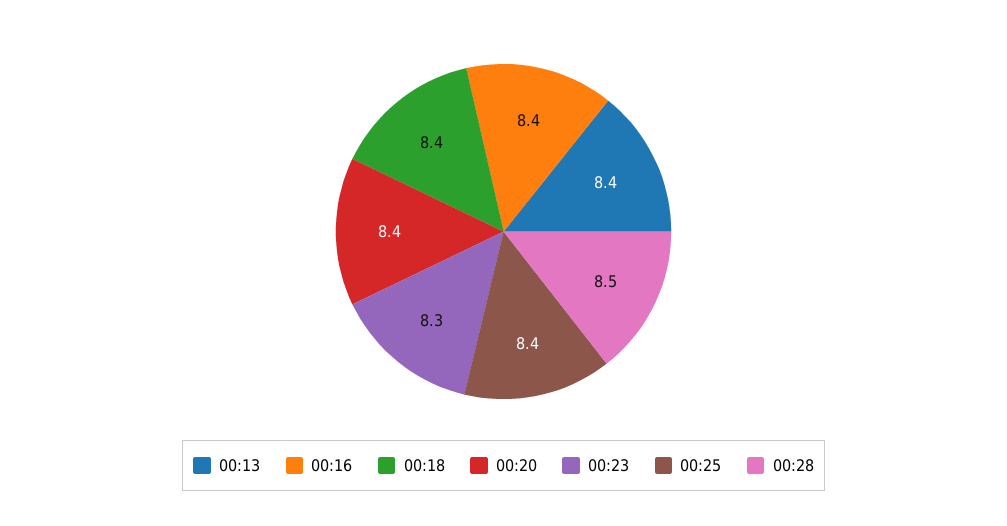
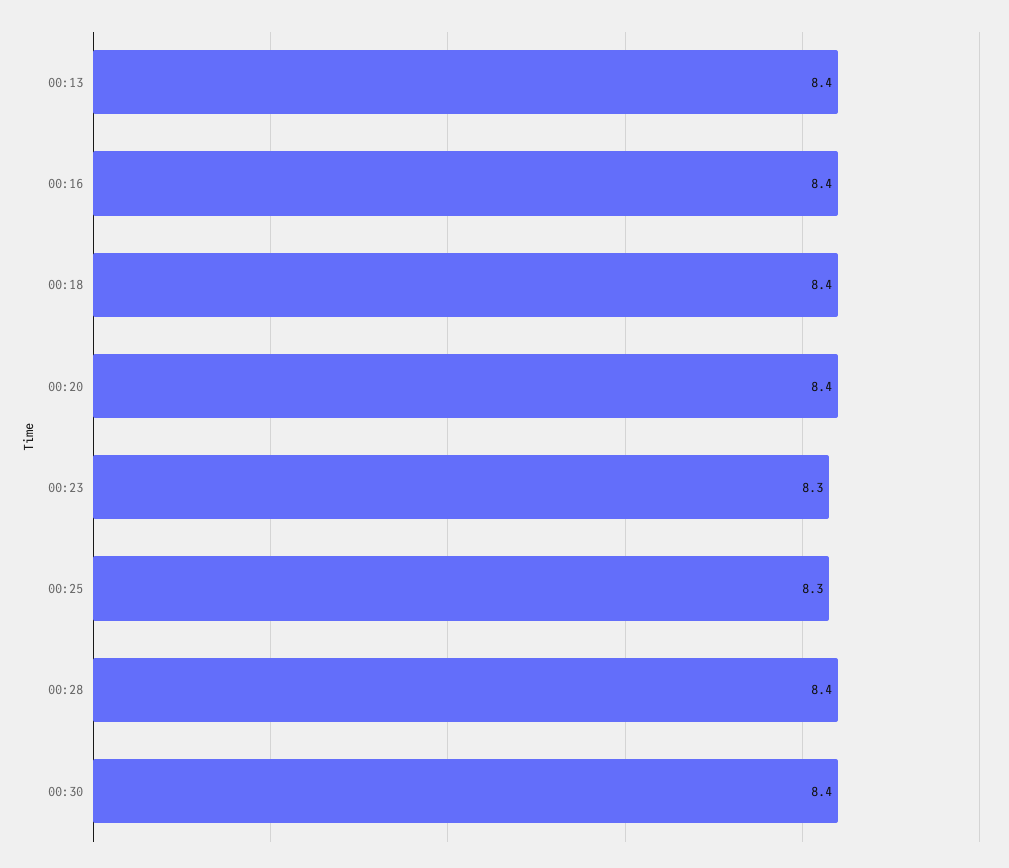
00:25: 8.4 -> 8.3
00:28: 8.5 -> 8.4
00:30: none -> 8.4

